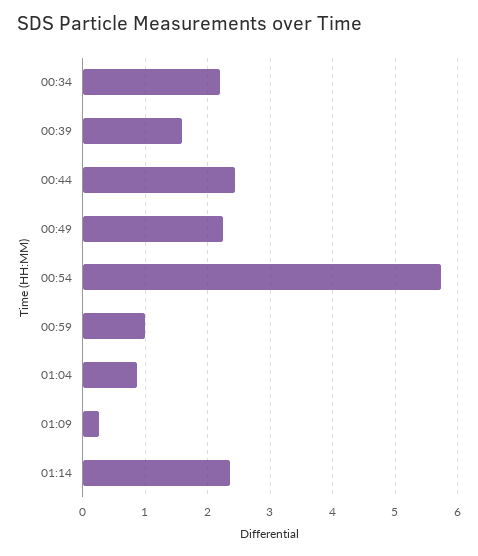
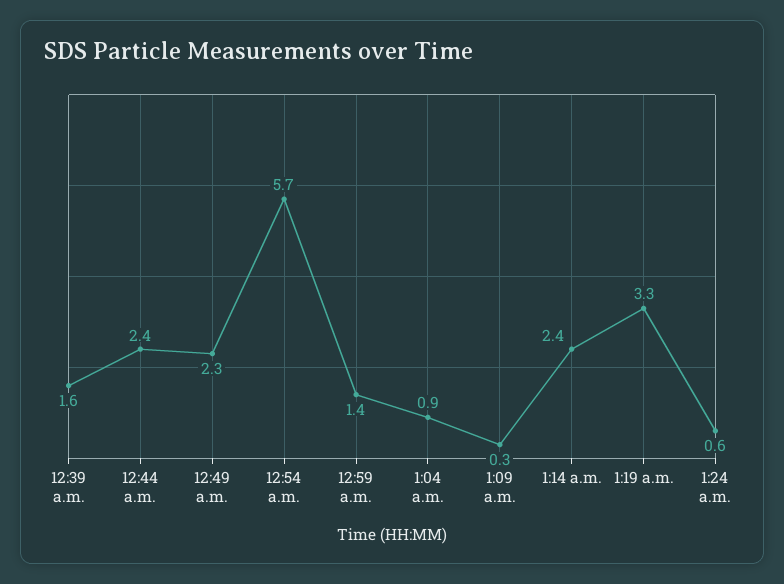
00:34: 2.2 -> none
00:59: 1 -> 1.4
1:19 a.m.: none -> 3.3
1:24 a.m.: none -> 0.6

